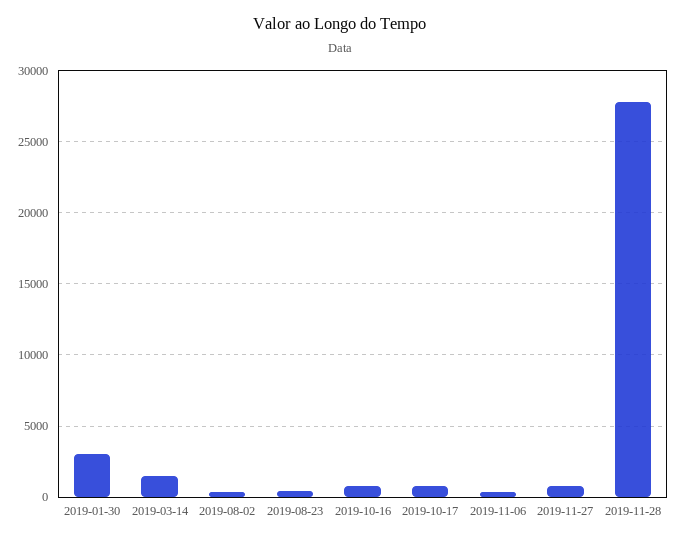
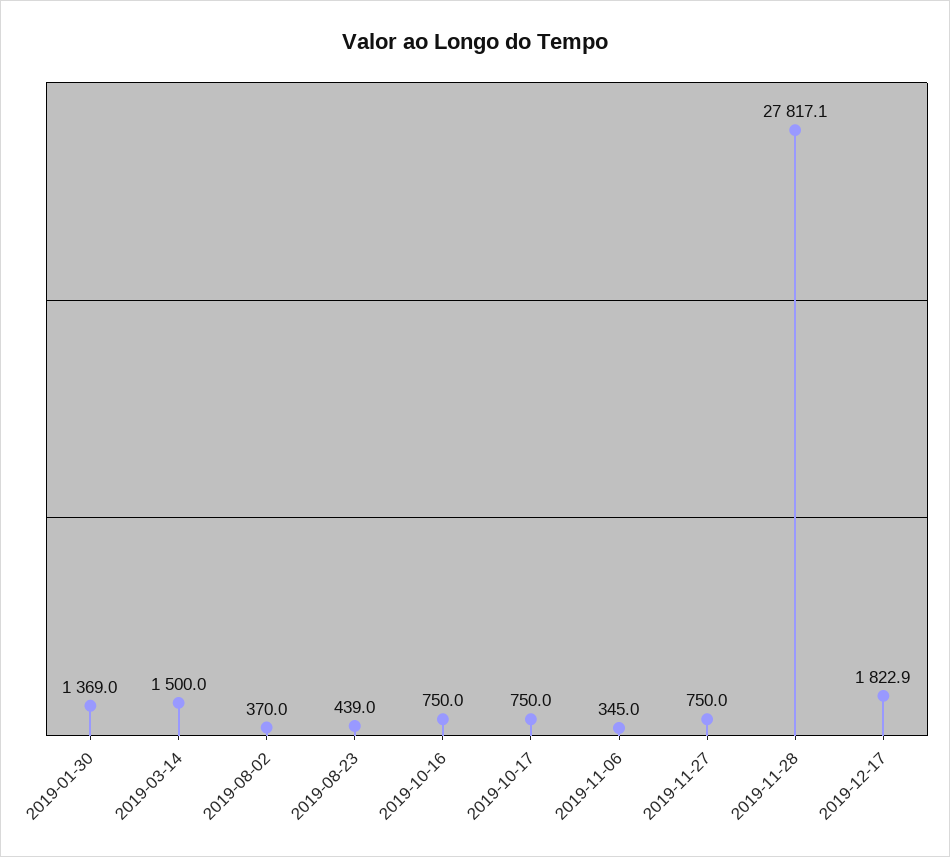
2019-01-30: 3000 -> 1369
2019-12-17: none -> 1822.9

